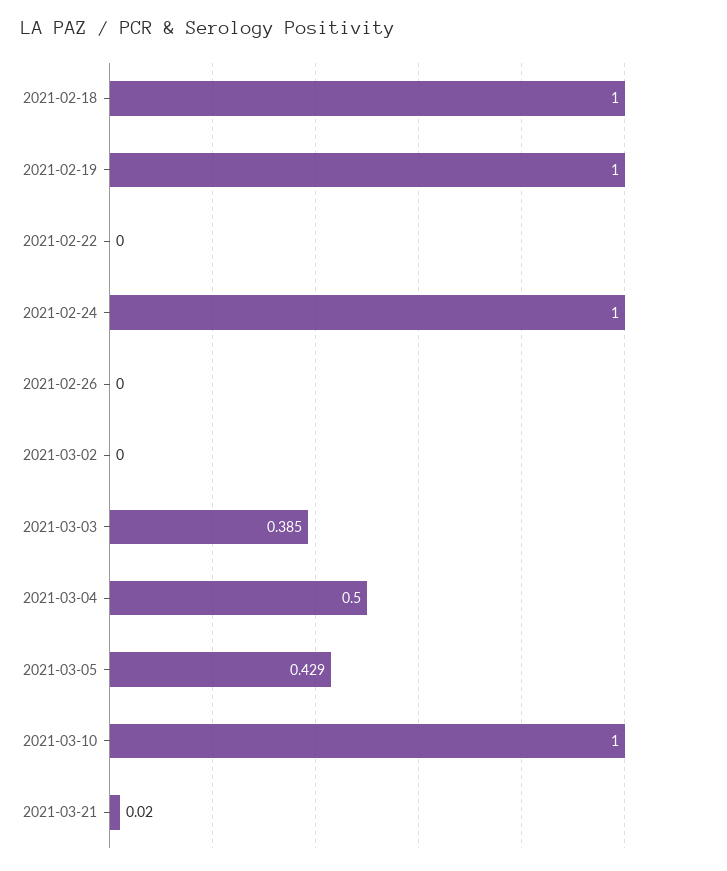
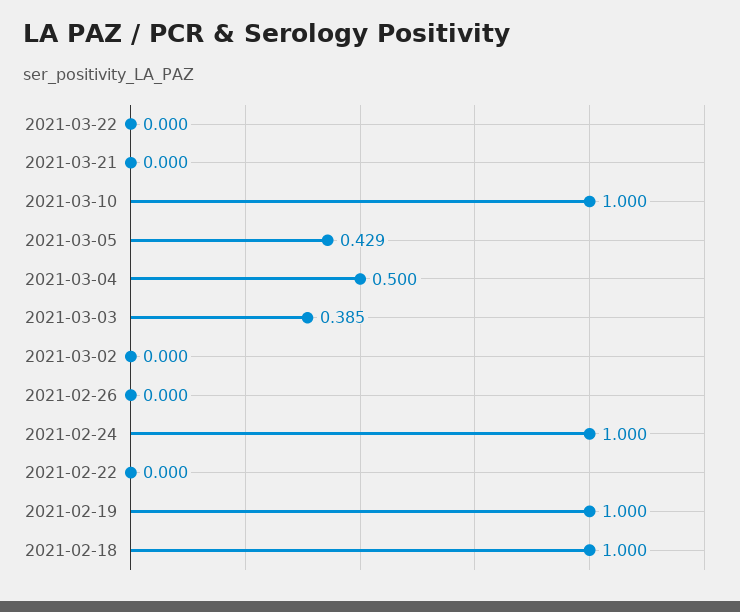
2021-03-21: 0.02 -> 0
2021-03-22: none -> 0

